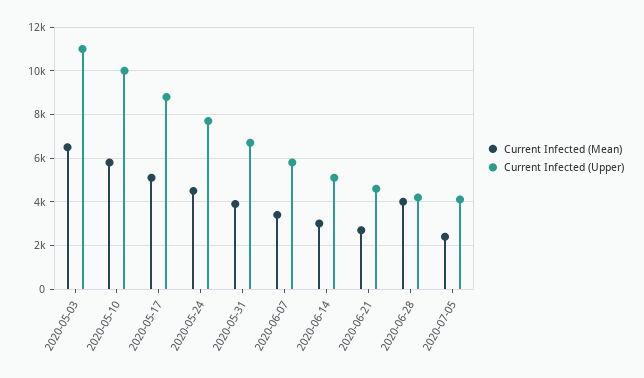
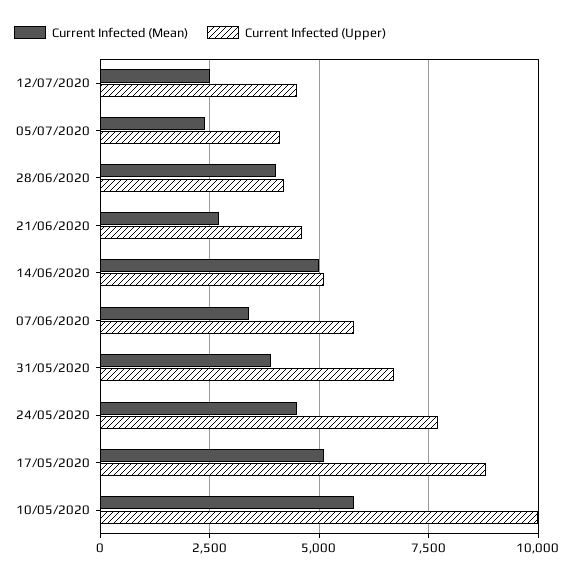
Current Infected (Mean), 2020-05-03: 6500 -> none
Current Infected (Upper), 2020-05-03: 11000 -> none
Current Infected (Mean), 2020-06-14: 3000 -> 5000
Current Infected (Mean), 12/07/2020: none -> 2500
Current Infected (Upper), 12/07/2020: none -> 4500

